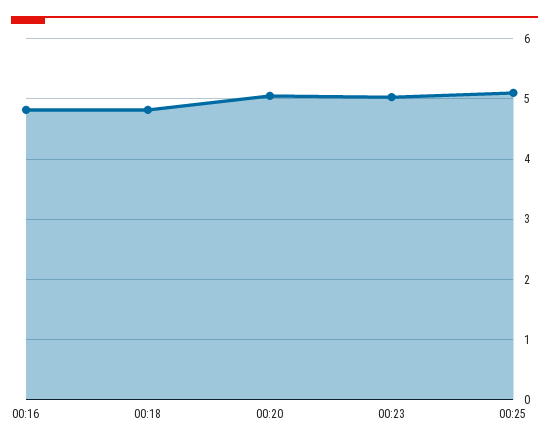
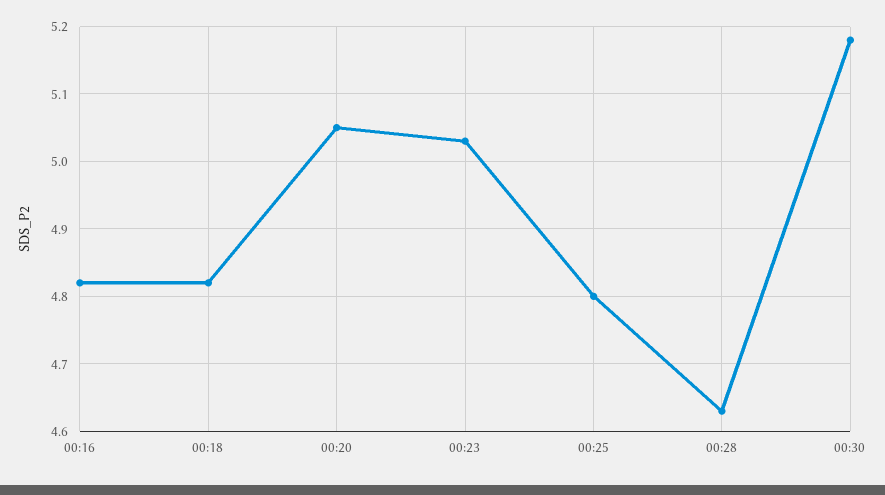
00:25: 5.1 -> 4.8
00:28: none -> 4.63
00:30: none -> 5.18

